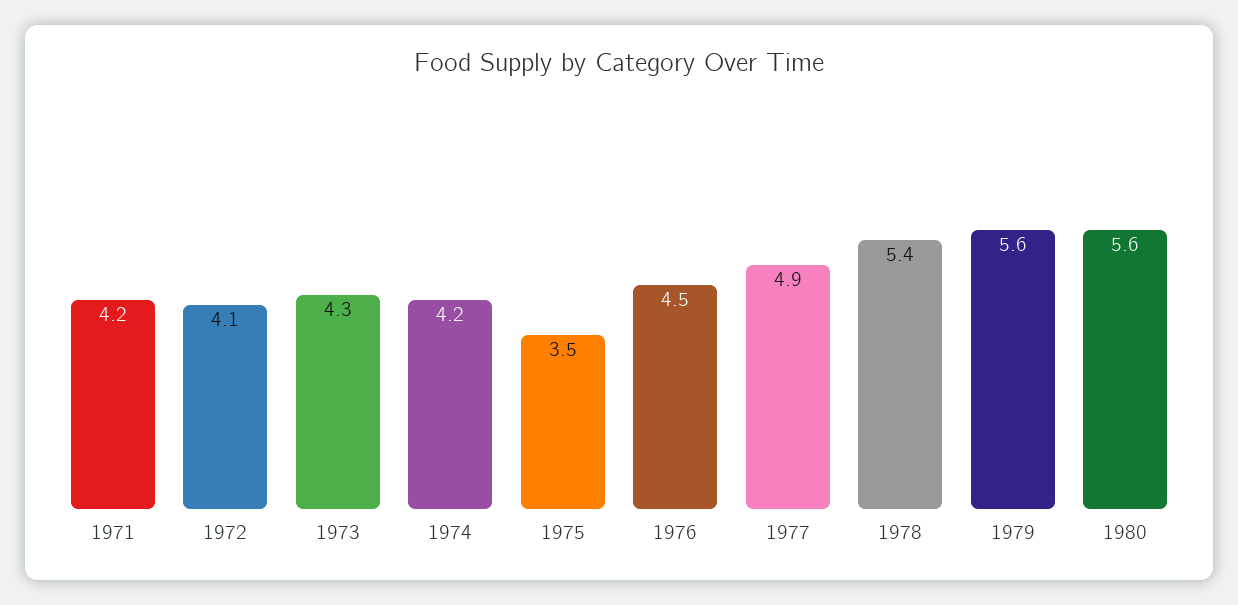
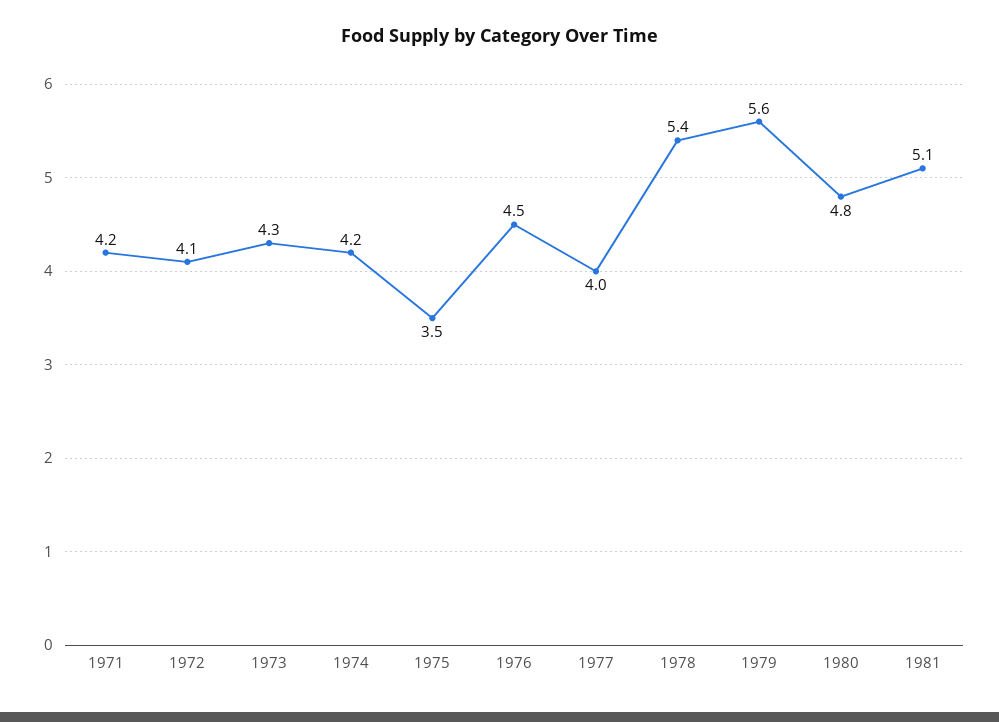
1977: 4.9 -> 4
1980: 5.6 -> 4.8
1981: none -> 5.1

